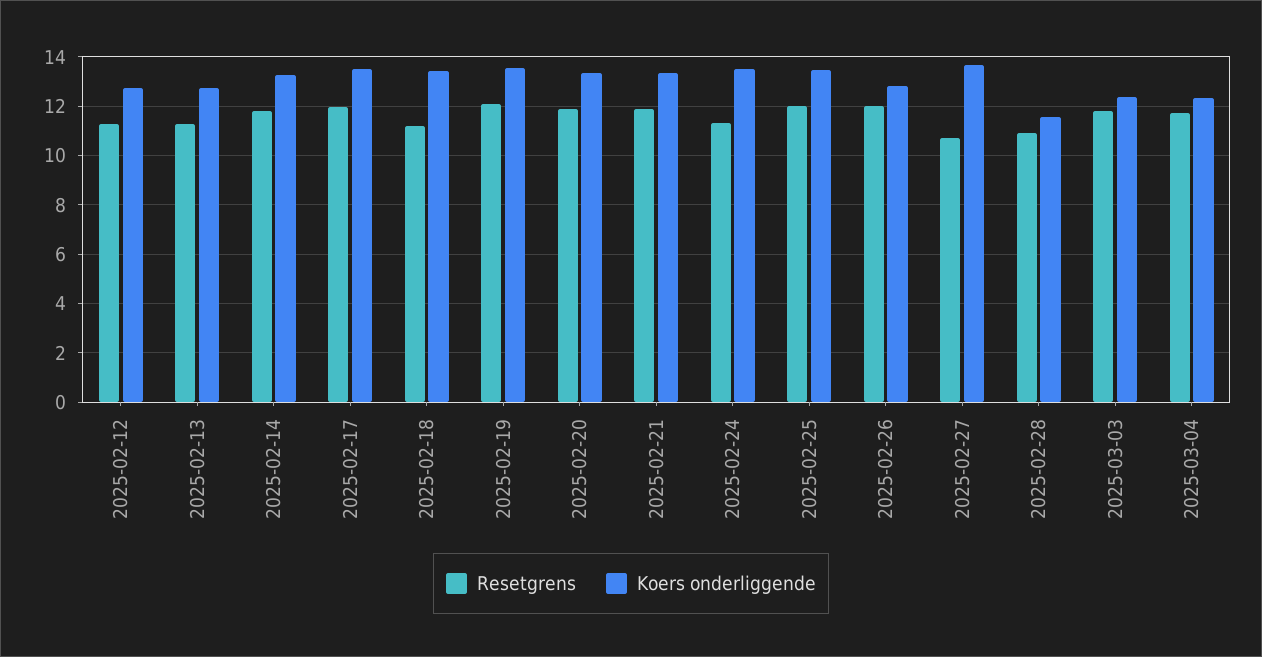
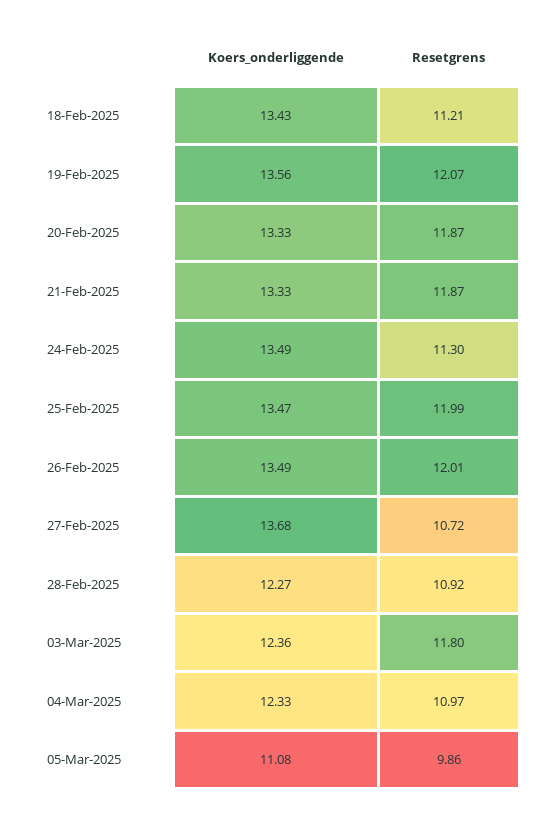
Resetgrens, 2025-02-12: 11.25 -> none
Koers onderliggende, 2025-02-12: 12.75 -> none
Resetgrens, 2025-02-13: 11.25 -> none
Koers onderliggende, 2025-02-13: 12.75 -> none
Resetgrens, 2025-02-14: 11.75 -> none
Koers onderliggende, 2025-02-14: 13.25 -> none
Resetgrens, 2025-02-17: 12 -> none
Koers onderliggende, 2025-02-17: 13.5 -> none
Koers onderliggende, 2025-02-26: 12.75 -> 13.49
Koers onderliggende, 2025-02-28: 11.5 -> 12.27
Resetgrens, 2025-03-04: 11.75 -> 10.97
Koers onderliggende, 05-Mar-2025: none -> 11.08
Resetgrens, 05-Mar-2025: none -> 9.86

